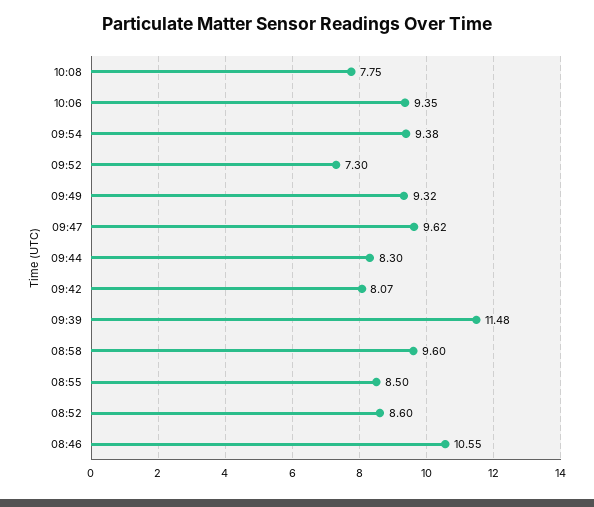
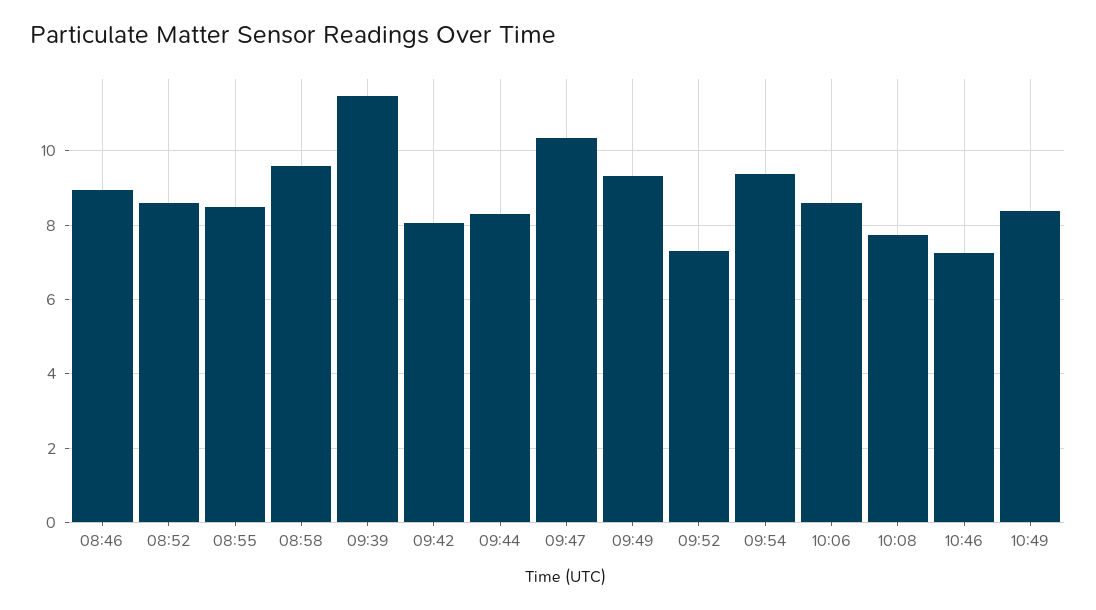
10:06: 9.35 -> 8.6
09:47: 9.62 -> 10.4
08:46: 10.55 -> 9
10:46: none -> 7.2
10:49: none -> 8.4

